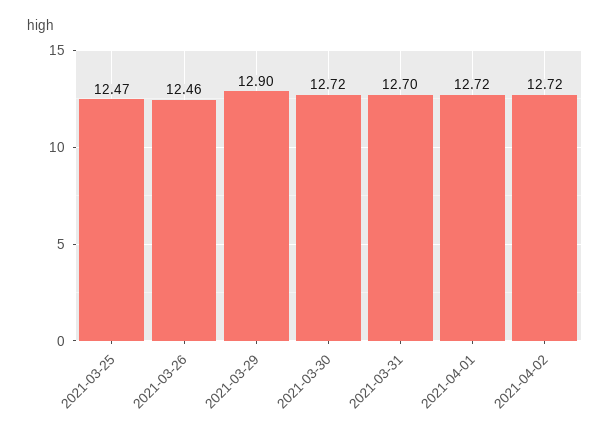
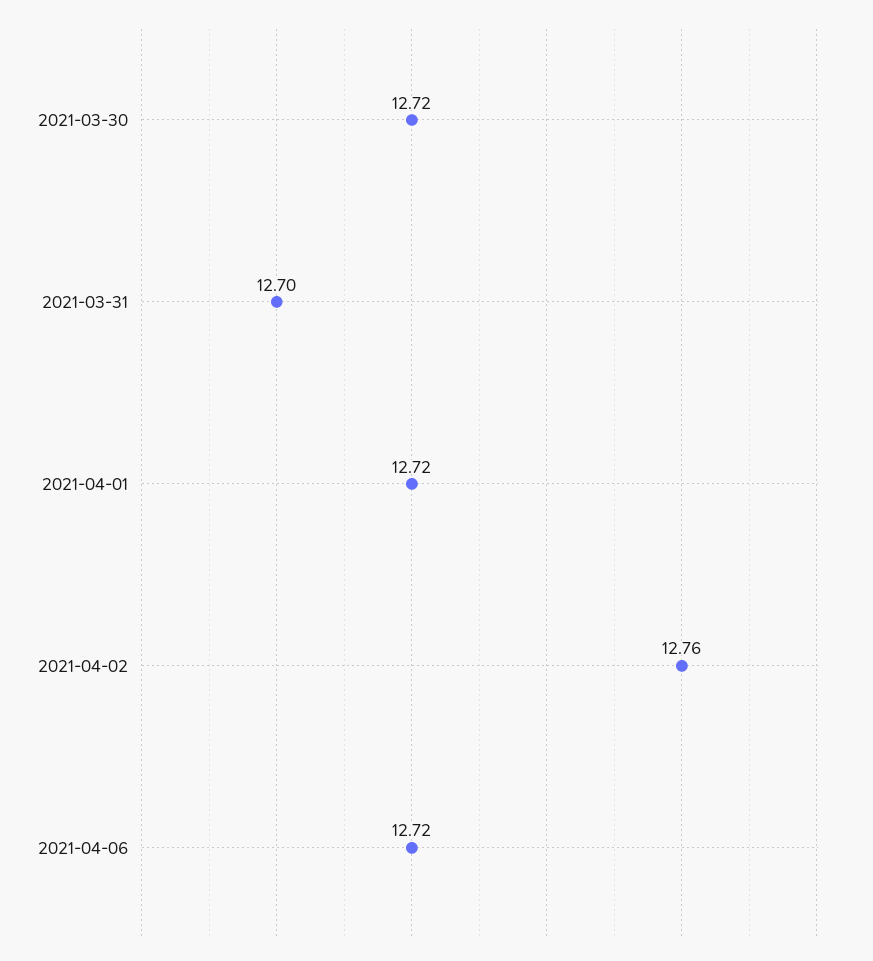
2021-03-25: 12.47 -> none
2021-03-26: 12.46 -> none
2021-03-29: 12.9 -> none
2021-04-02: 12.72 -> 12.76
2021-04-06: none -> 12.72

